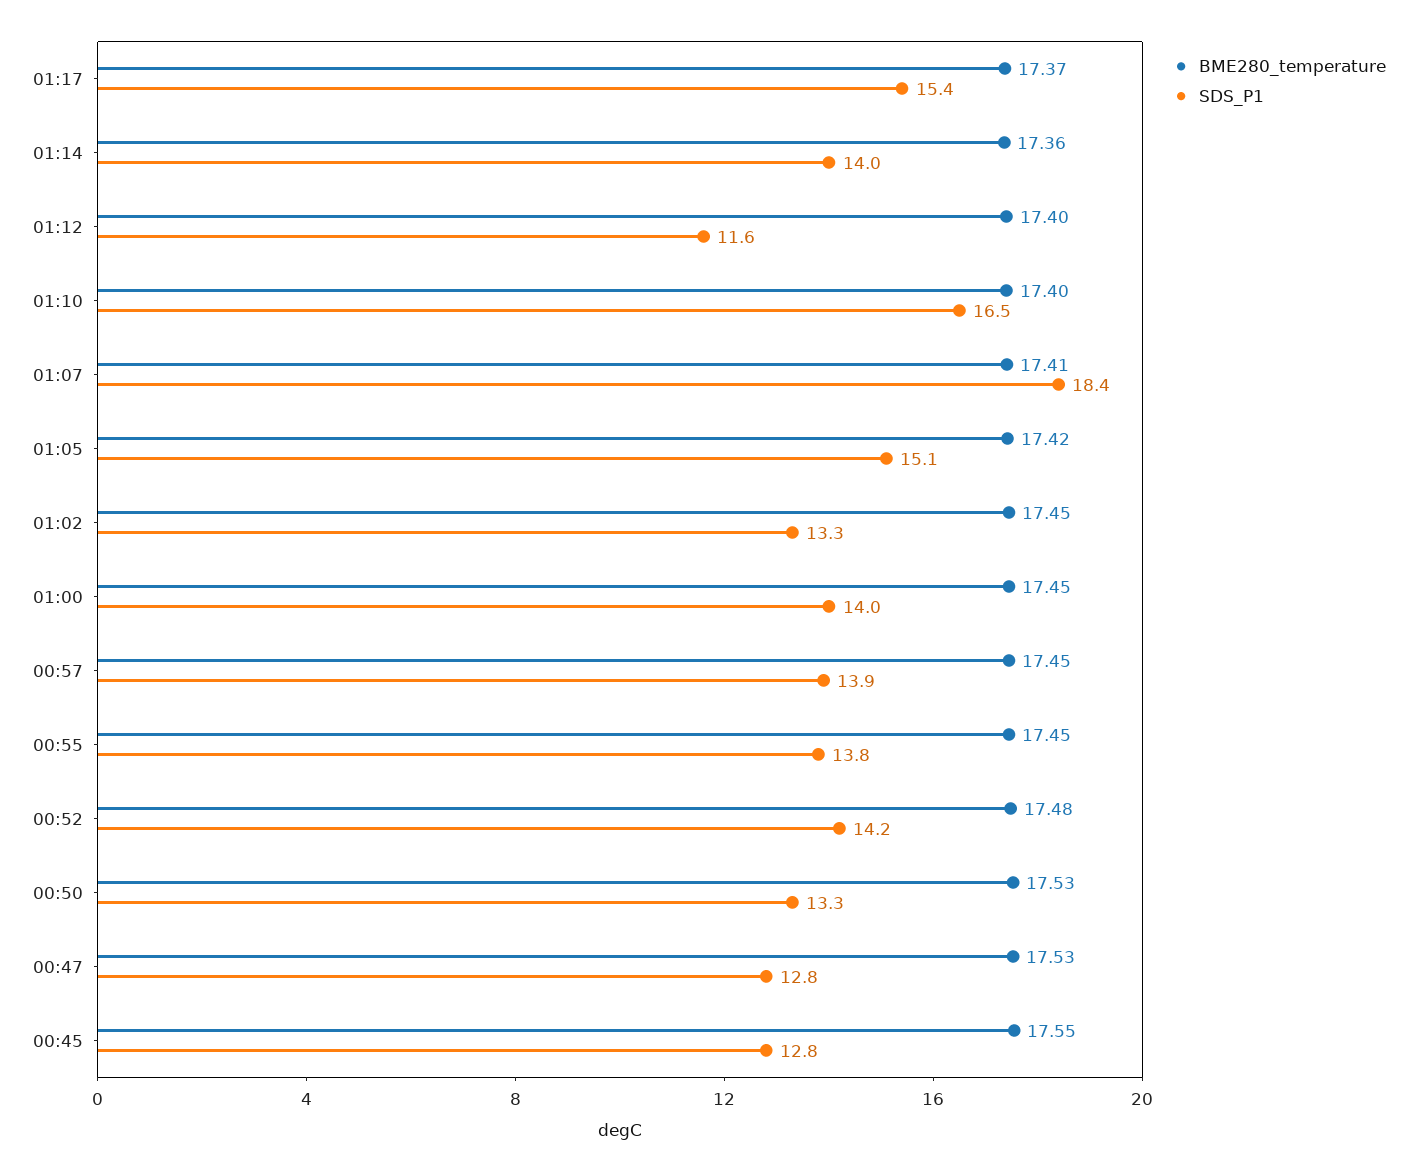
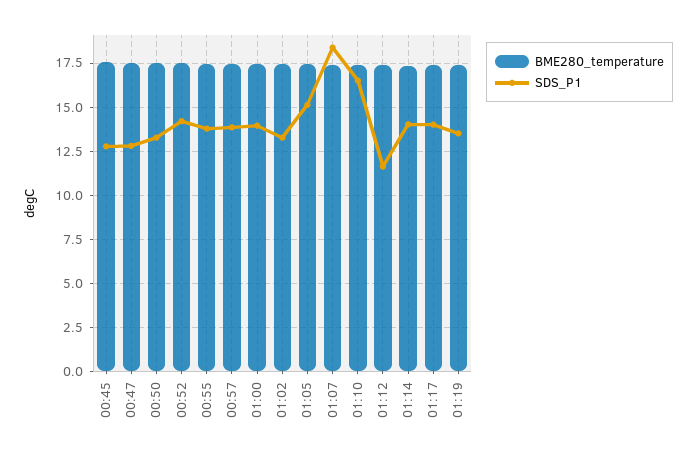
SDS_P1, 01:17: 15.4 -> 14
BME280_temperature, 01:19: none -> 17.5
SDS_P1, 01:19: none -> 13.5

